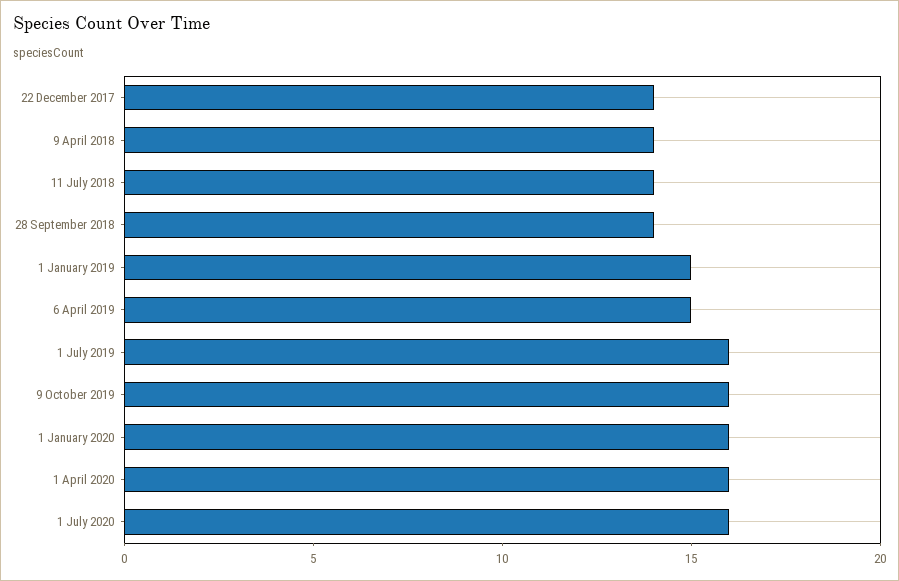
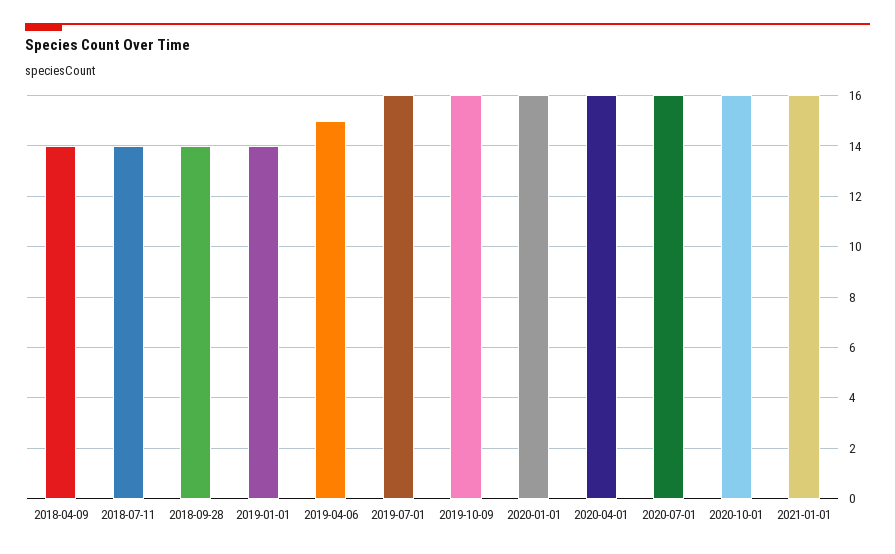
22 December 2017: 14 -> none
1 January 2019: 15 -> 14
2020-10-01: none -> 16
2021-01-01: none -> 16

